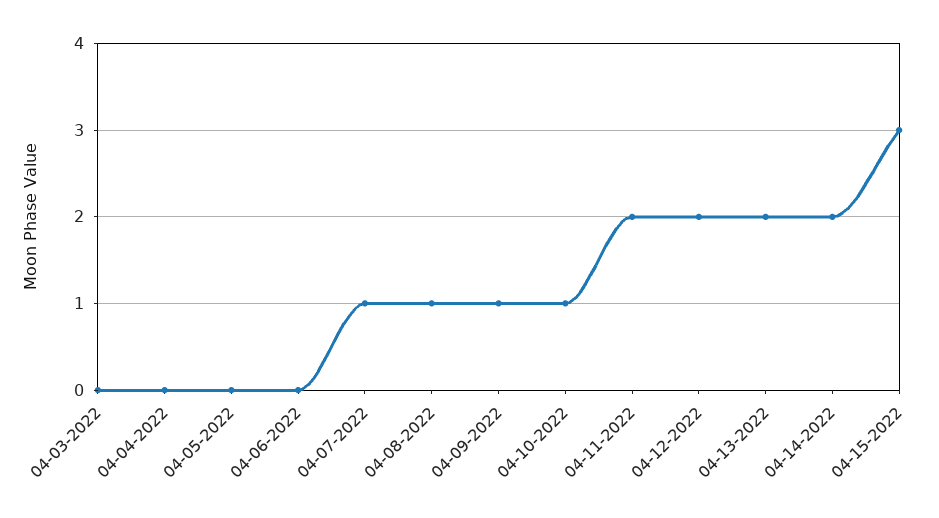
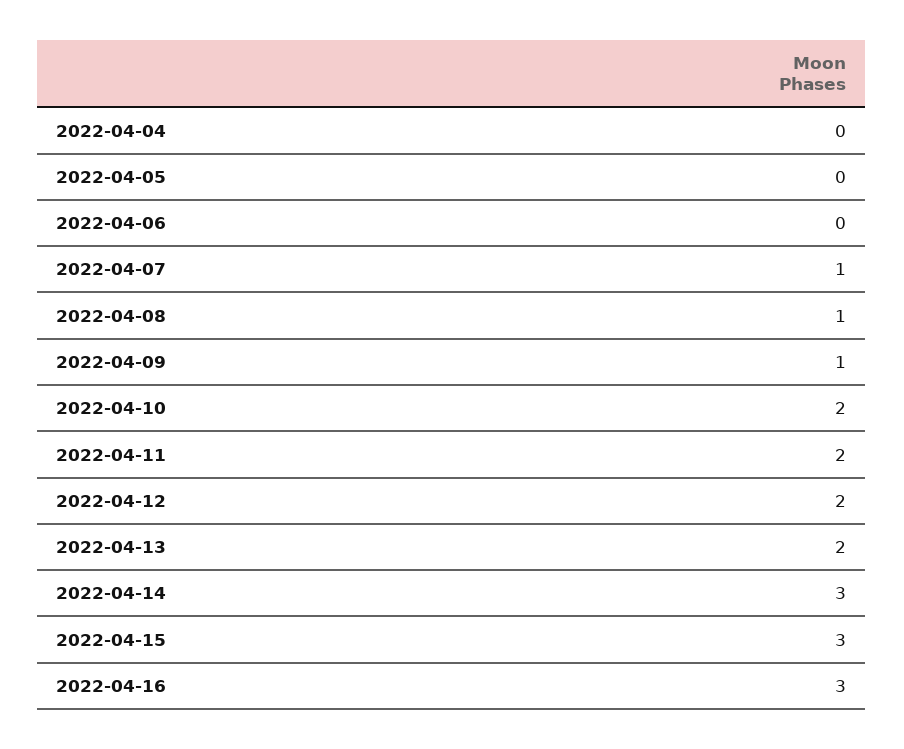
04-03-2022: 0 -> none
04-10-2022: 1 -> 2
04-14-2022: 2 -> 3
2022-04-16: none -> 3

